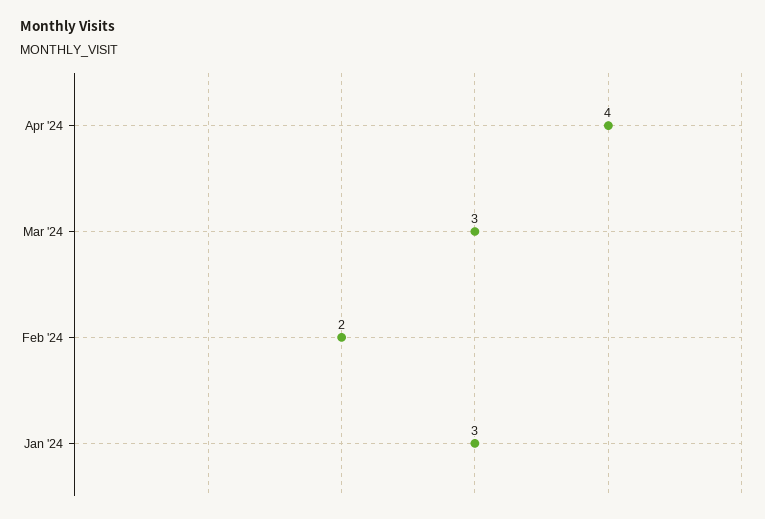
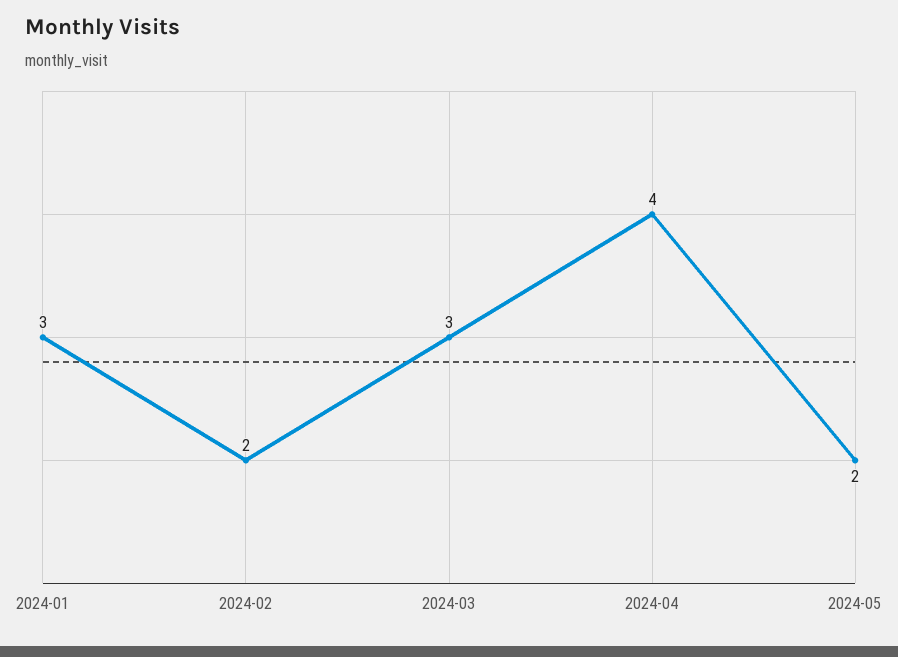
2024-05: none -> 2

